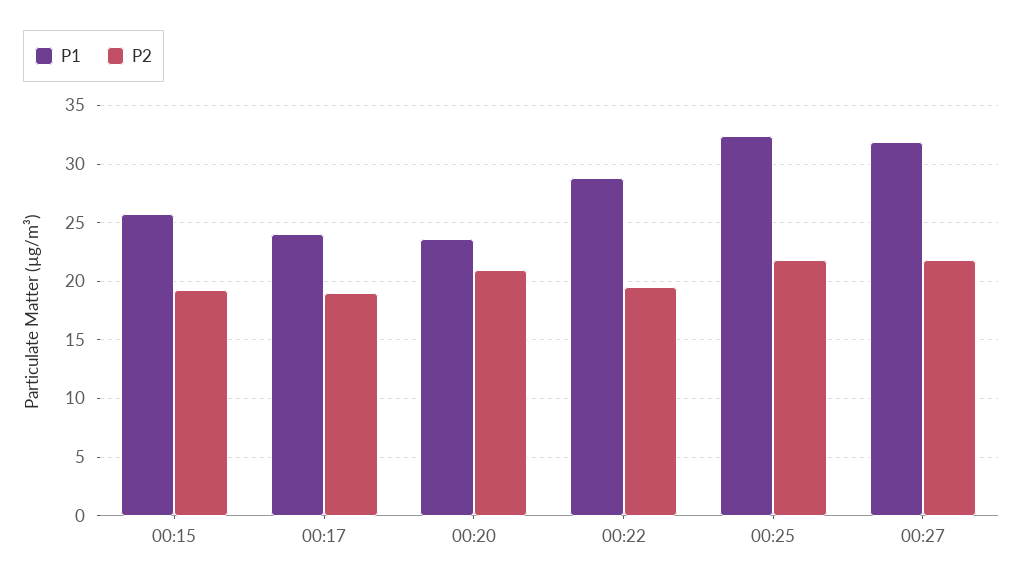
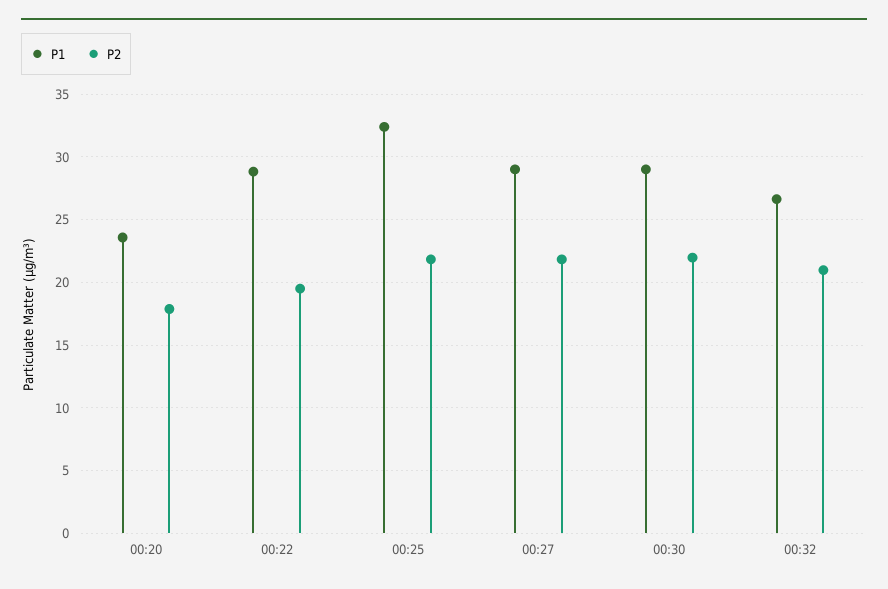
P1, 00:15: 26 -> none
P2, 00:15: 19 -> none
P1, 00:17: 24 -> none
P2, 00:17: 19 -> none
P2, 00:20: 21 -> 18
P1, 00:27: 32 -> 29
P1, 00:30: none -> 29
P2, 00:30: none -> 22
P1, 00:32: none -> 26.5
P2, 00:32: none -> 21

